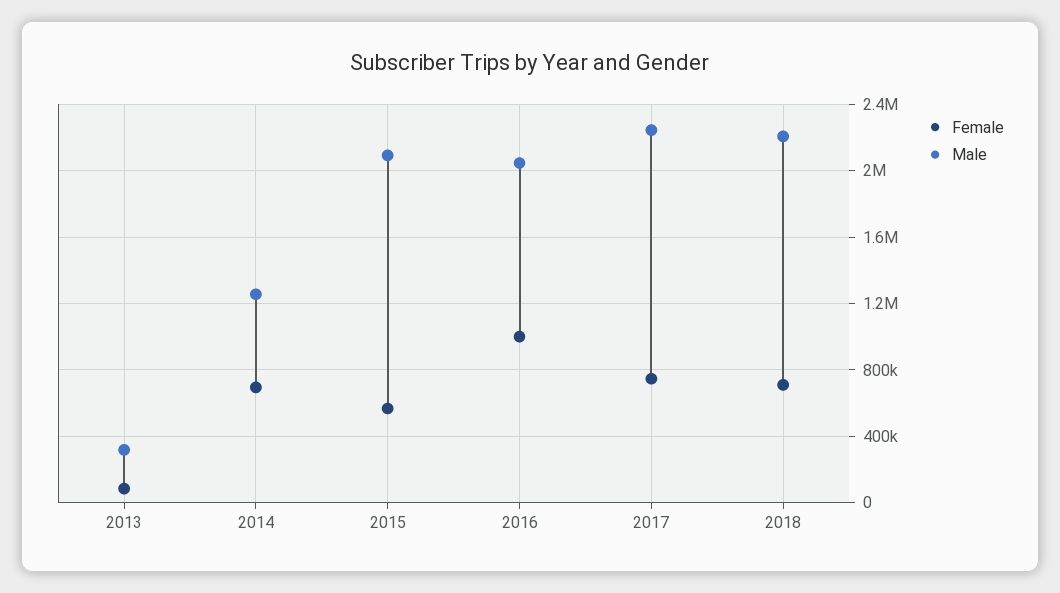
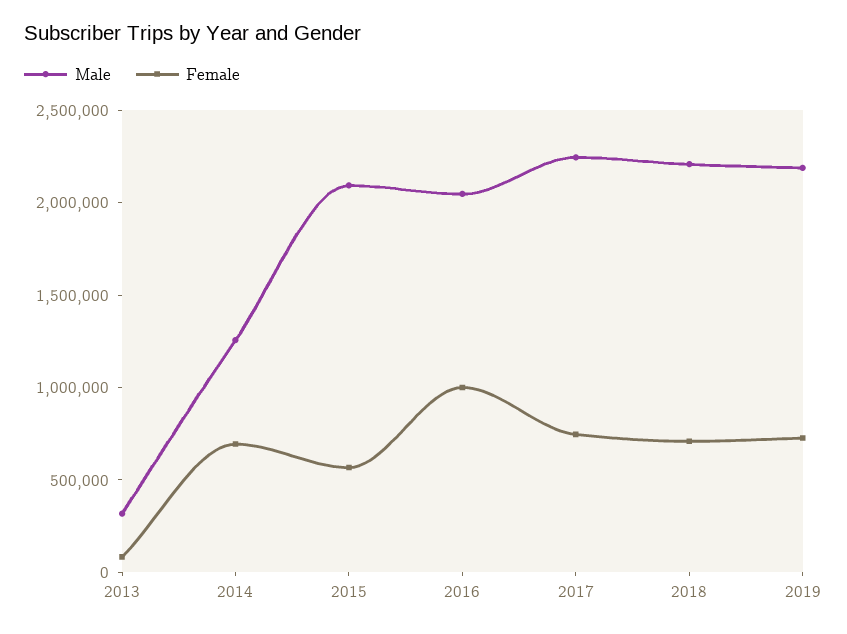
Male, 2019: none -> 2200000
Female, 2019: none -> 700000

